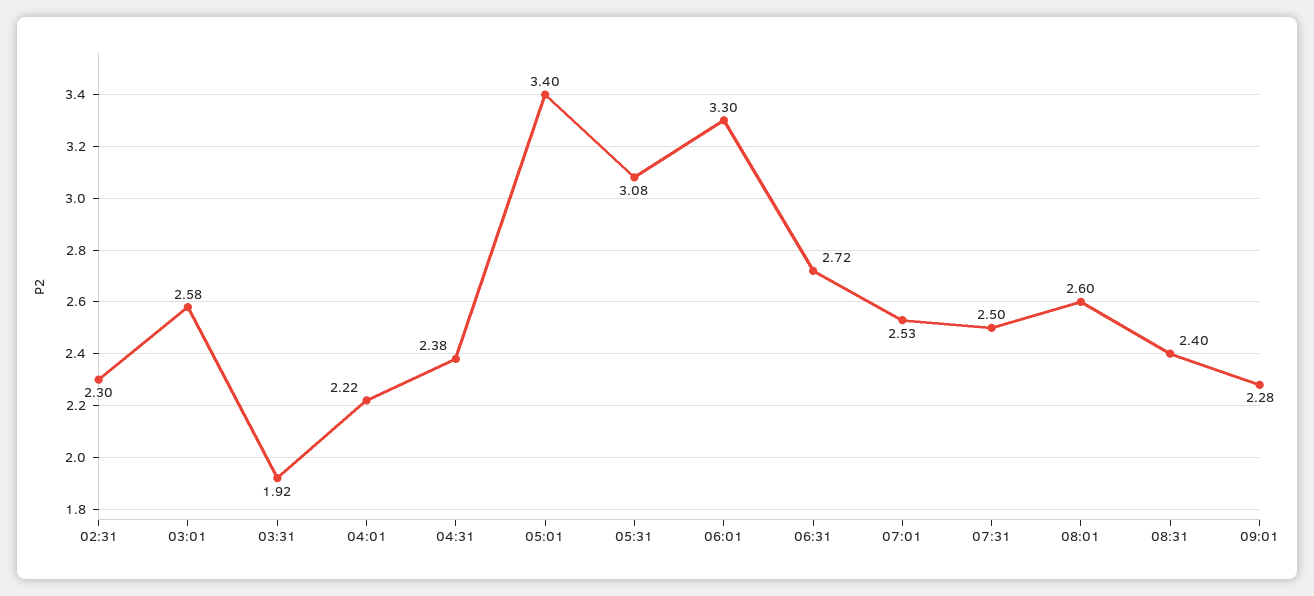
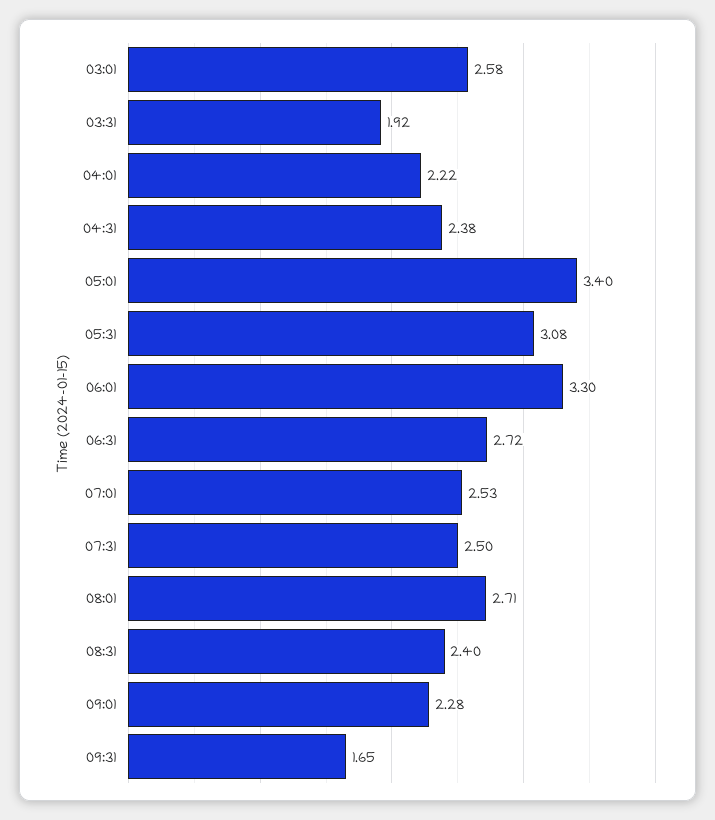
02:31: 2.3 -> none
08:01: 2.6 -> 2.71
09:31: none -> 1.65

